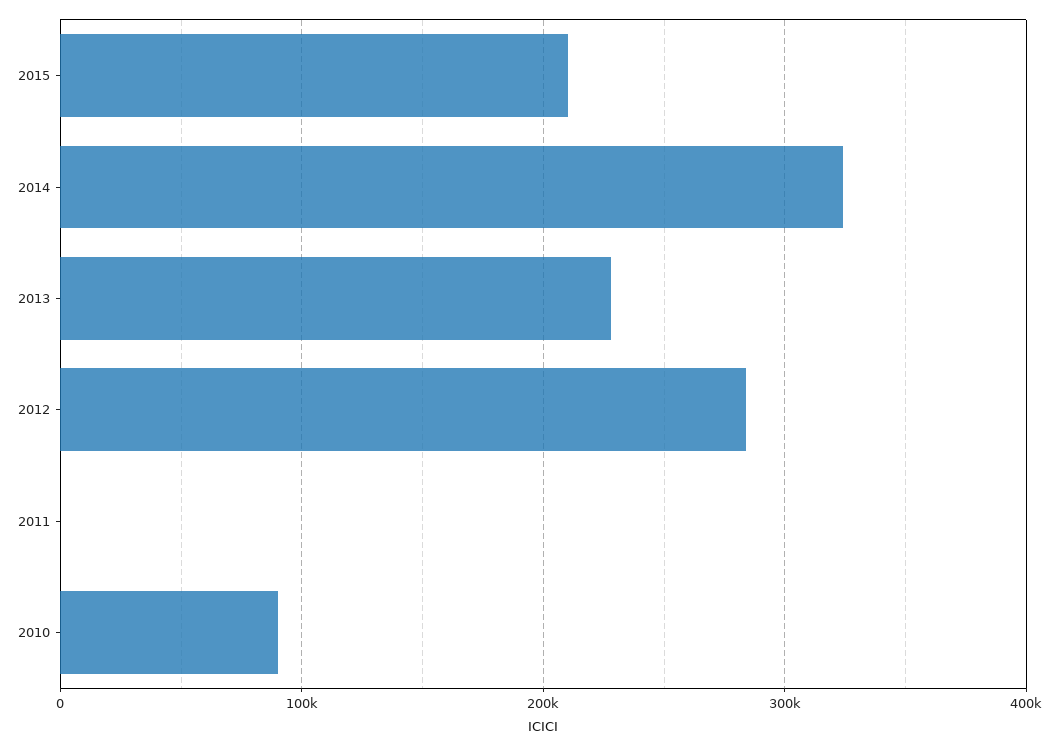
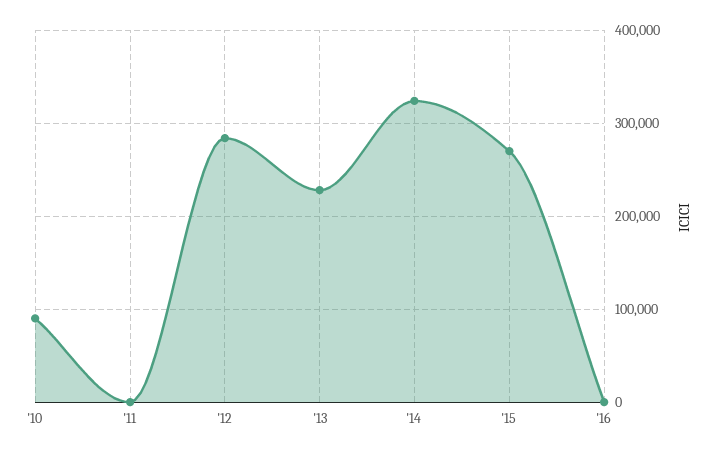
2015: 210000 -> 270000
'16: none -> 0

